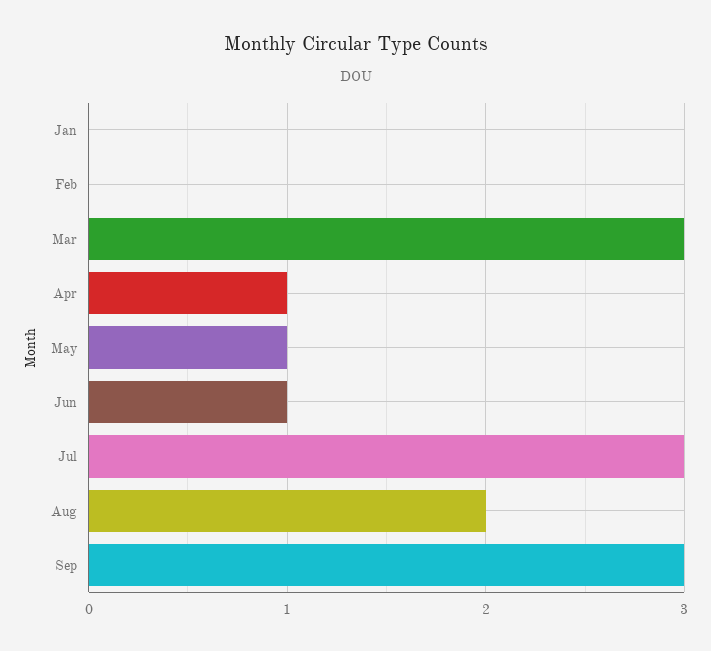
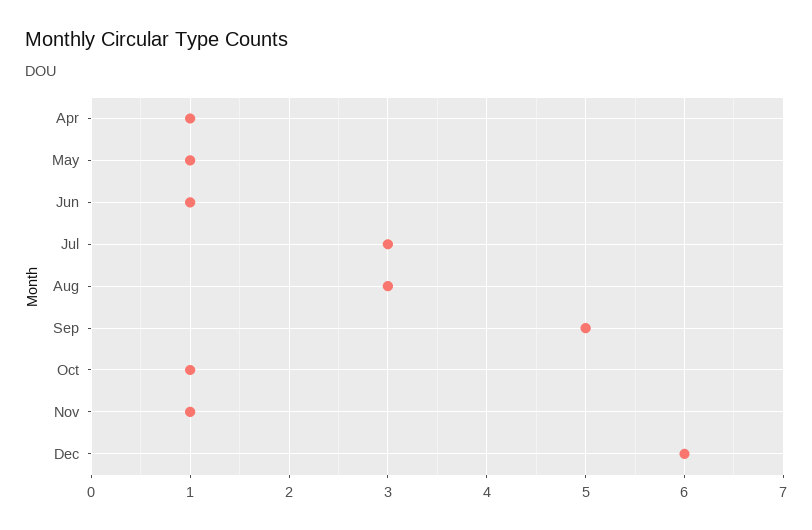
Jan: 0 -> none
Feb: 0 -> none
Mar: 3 -> none
Aug: 2 -> 3
Sep: 3 -> 5
Oct: none -> 1
Nov: none -> 1
Dec: none -> 6

